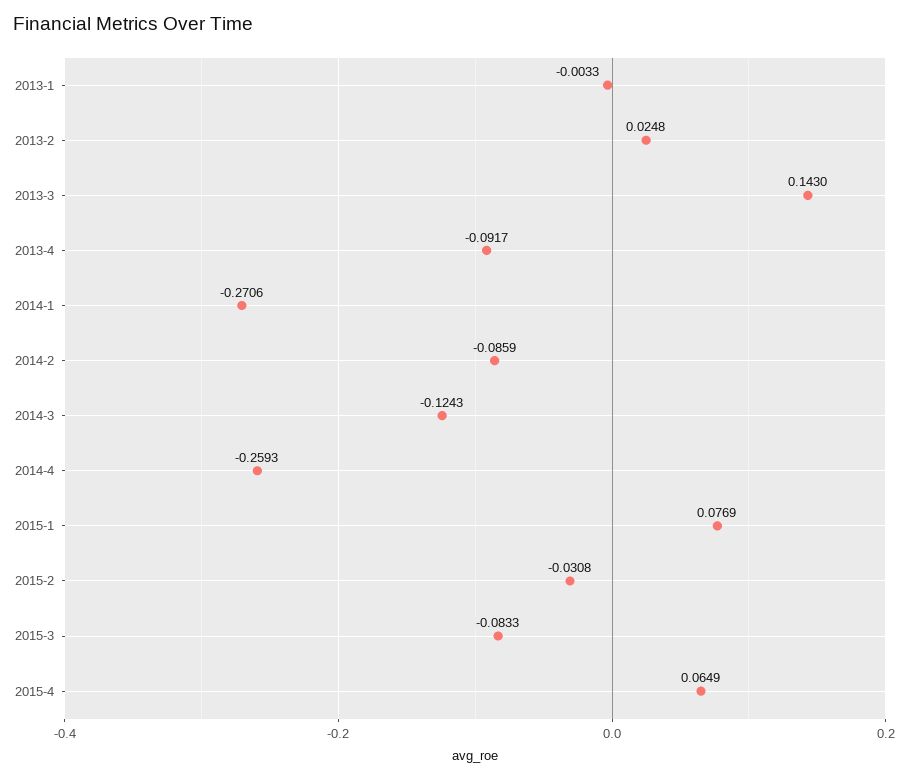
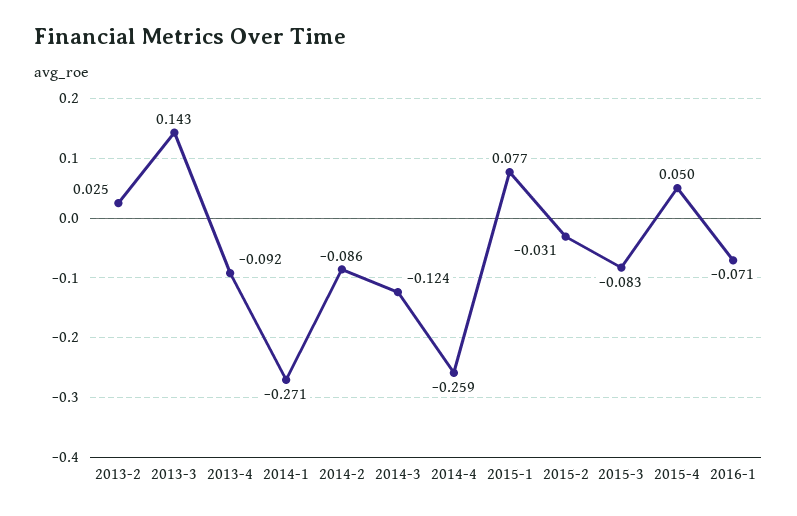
2013-1: -0.0033 -> none
2015-4: 0.0649 -> 0.05
2016-1: none -> -0.071

